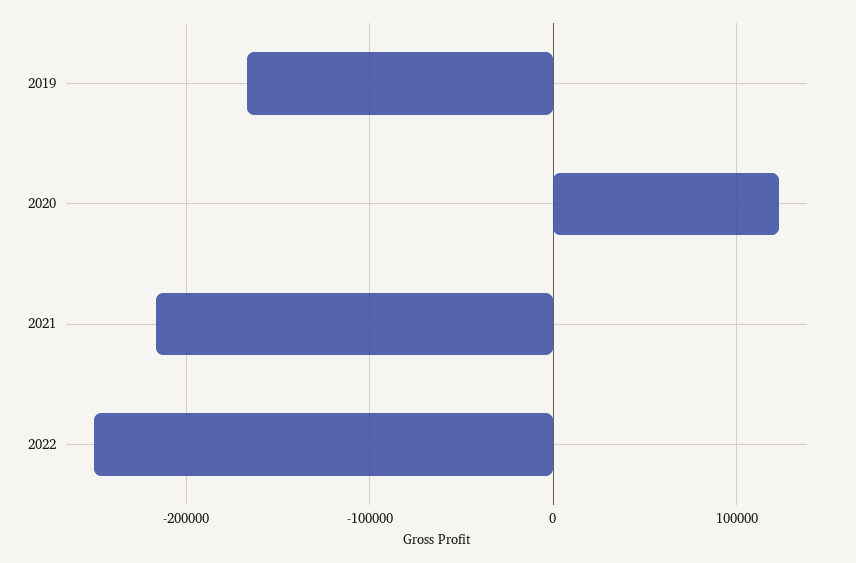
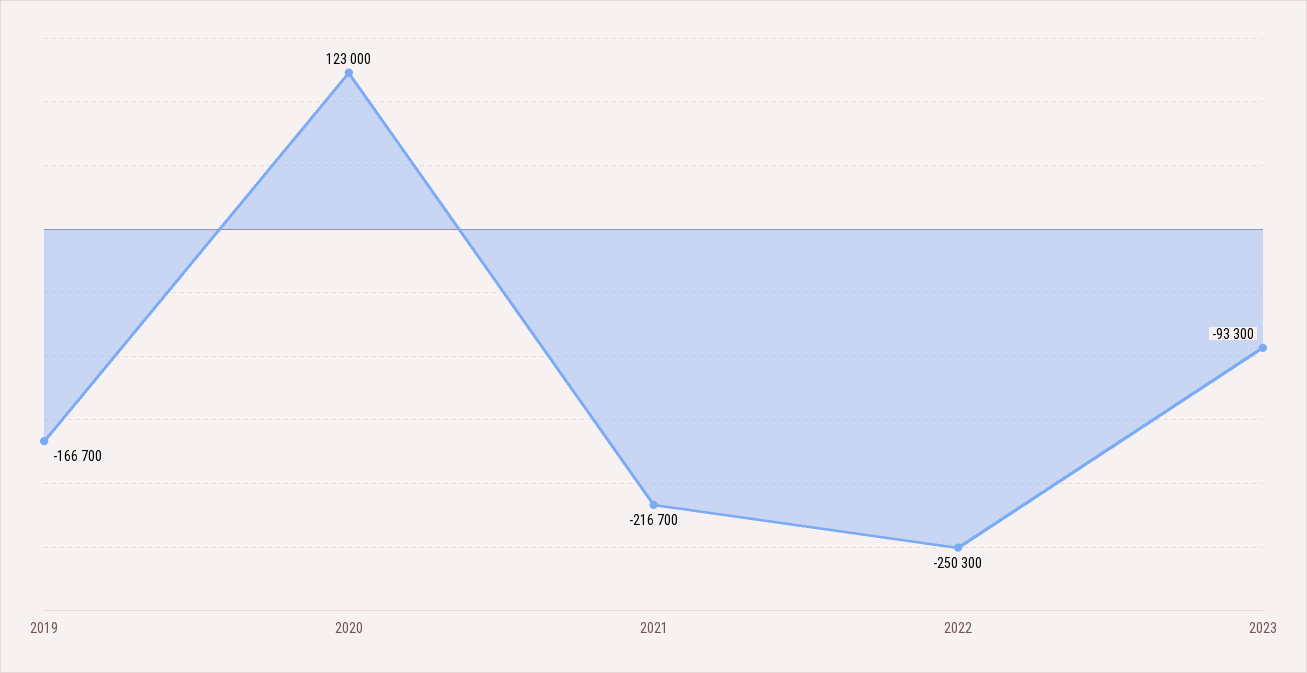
2023: none -> -93300

